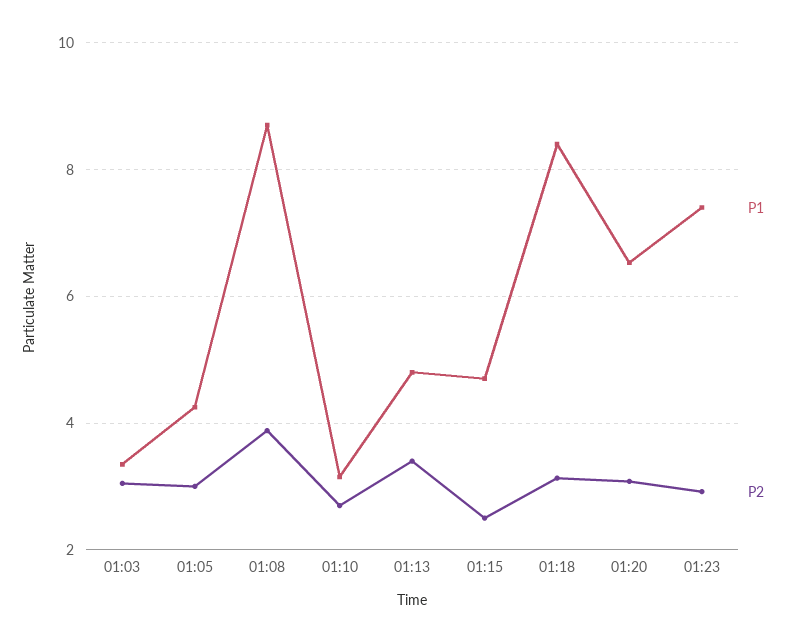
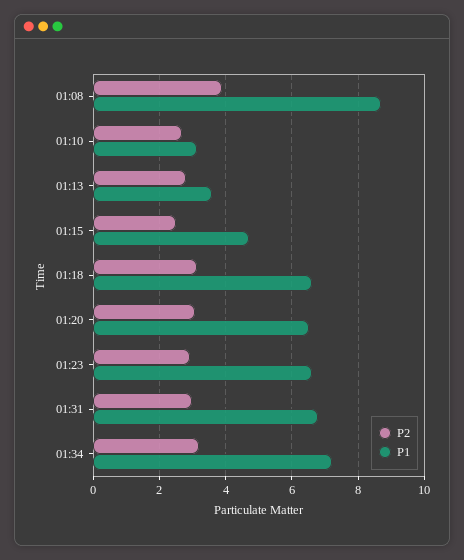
P1, 01:03: 3.4 -> none
P2, 01:03: 3 -> none
P1, 01:05: 4.2 -> none
P2, 01:05: 3 -> none
P1, 01:13: 4.8 -> 3.6
P2, 01:13: 3.4 -> 2.8
P1, 01:18: 8.4 -> 6.6
P1, 01:23: 7.4 -> 6.6
P2, 01:31: none -> 3
P1, 01:31: none -> 6.8
P2, 01:34: none -> 3.2
P1, 01:34: none -> 7.2

